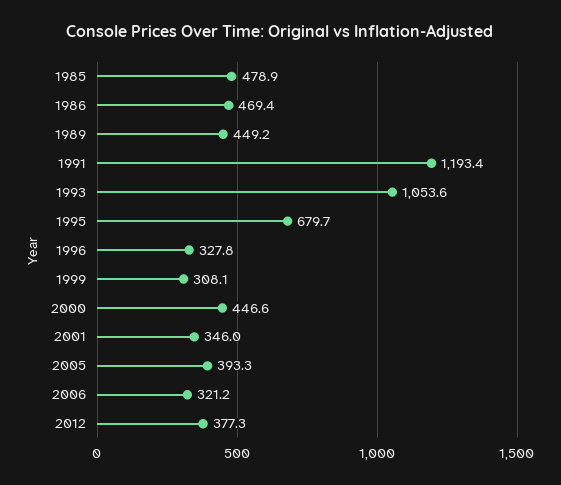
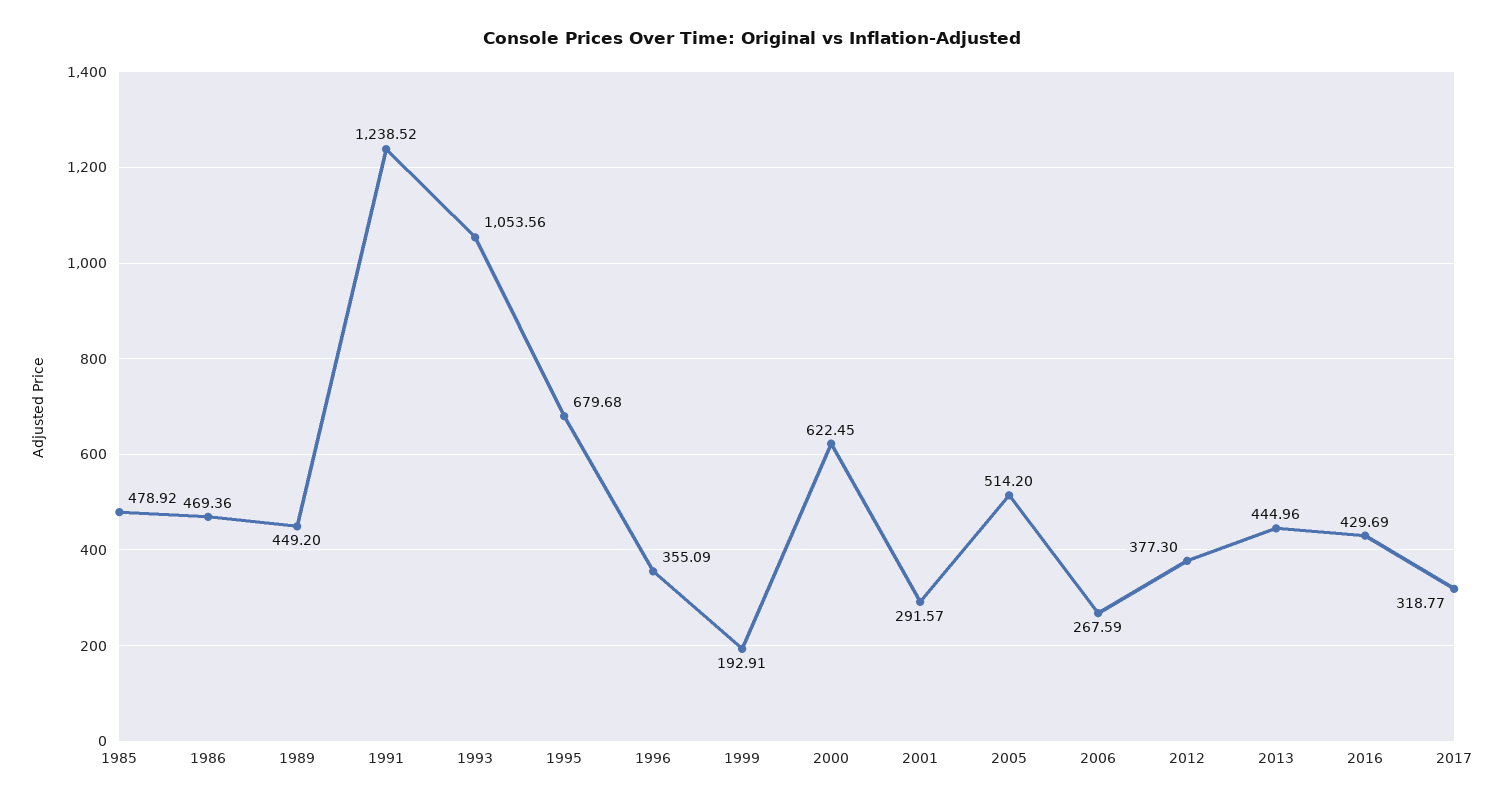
1991: 1193.4 -> 1238.52
1996: 327.8 -> 355.09
1999: 308.1 -> 192.91
2000: 446.6 -> 622.45
2001: 346 -> 291.57
2005: 393.3 -> 514.2
2006: 321.2 -> 267.59
2013: none -> 444.96
2016: none -> 429.69
2017: none -> 318.77

